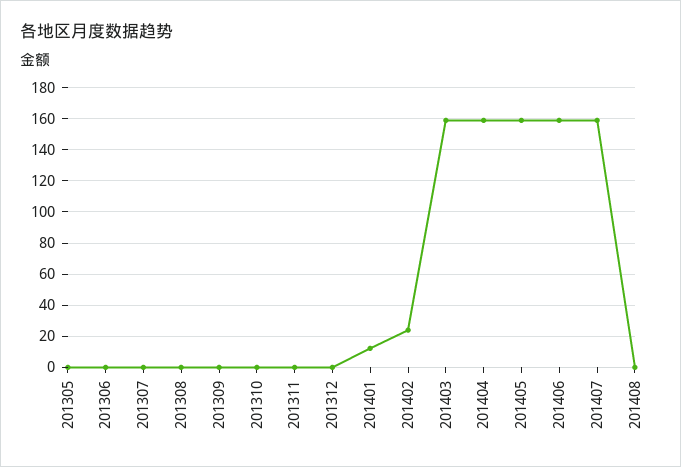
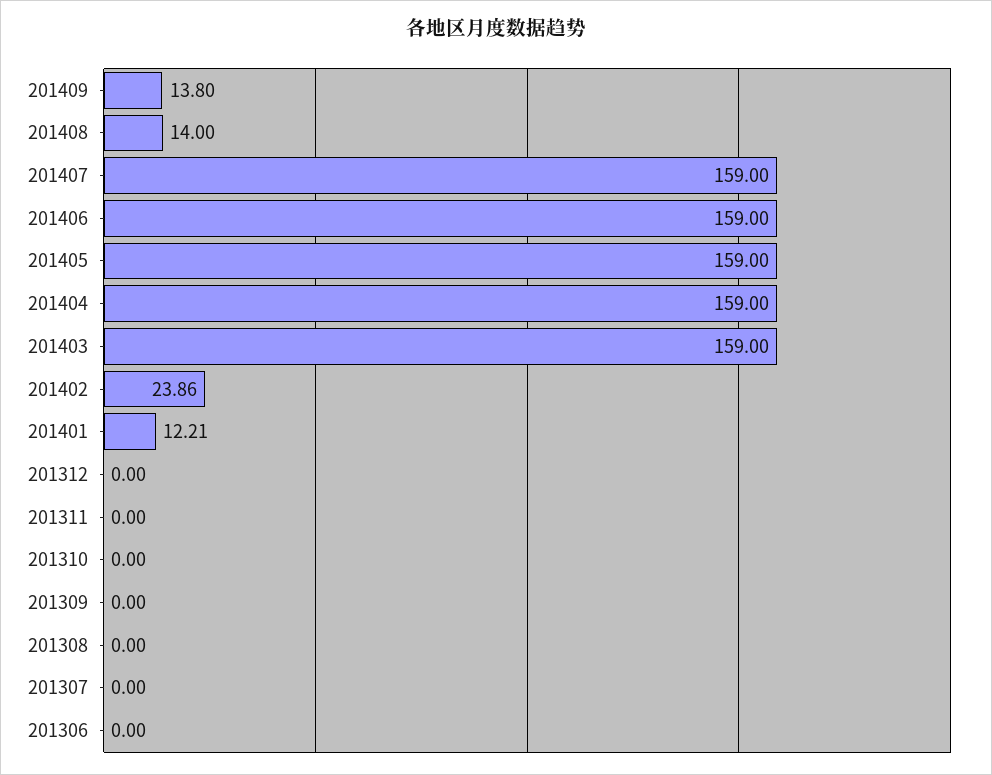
201305: 0 -> none
201408: 0 -> 14
201409: none -> 13.8

